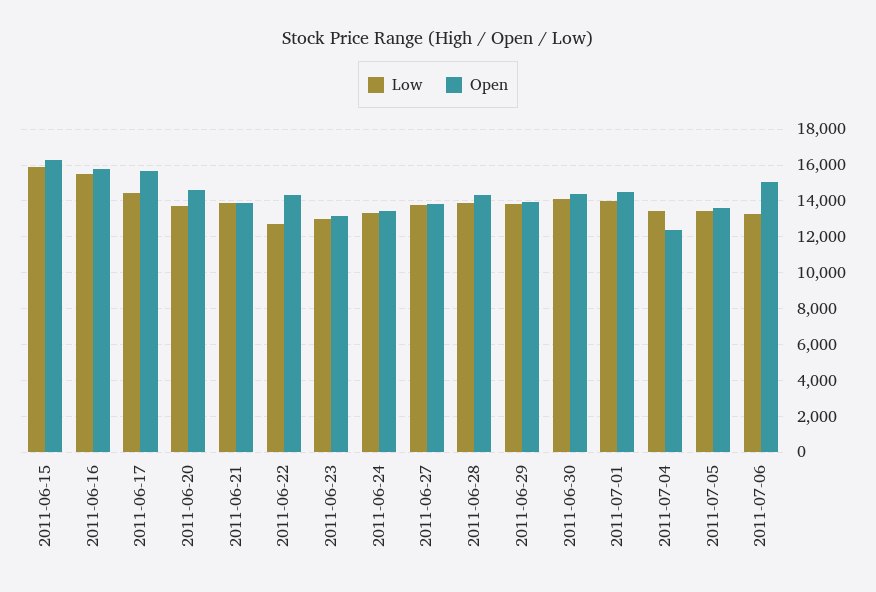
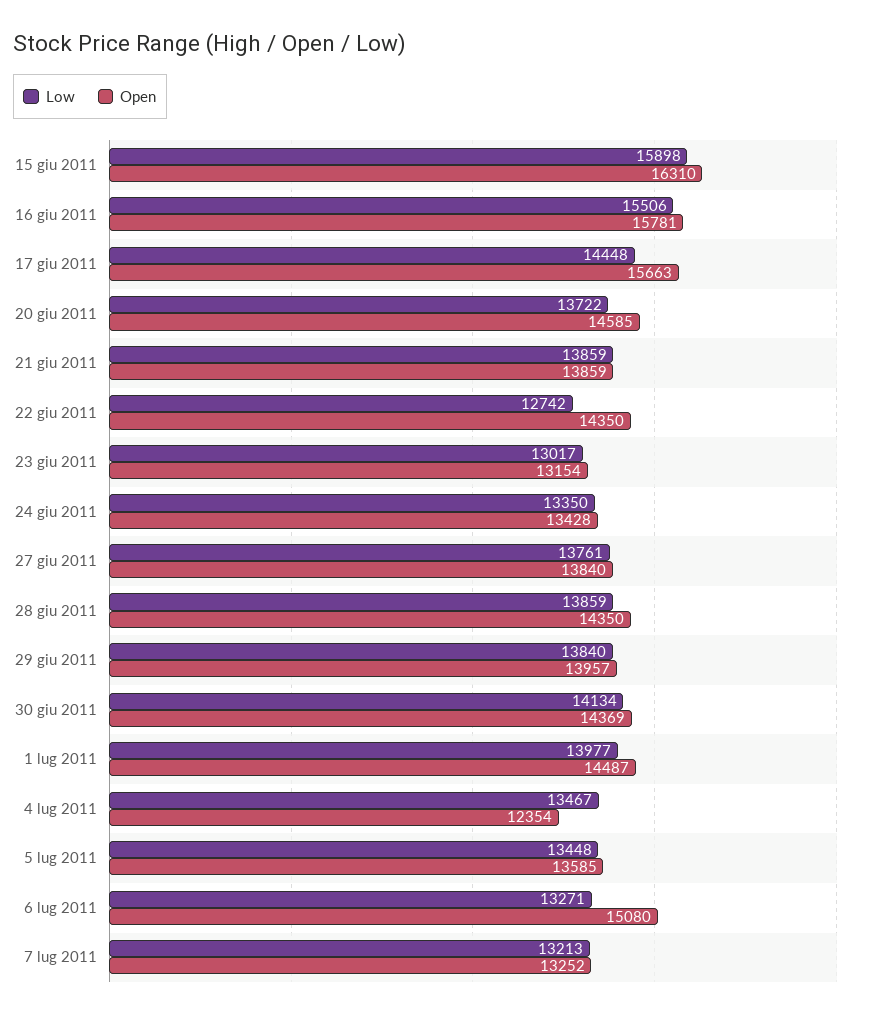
Low, 7 lug 2011: none -> 13213
Open, 7 lug 2011: none -> 13252

